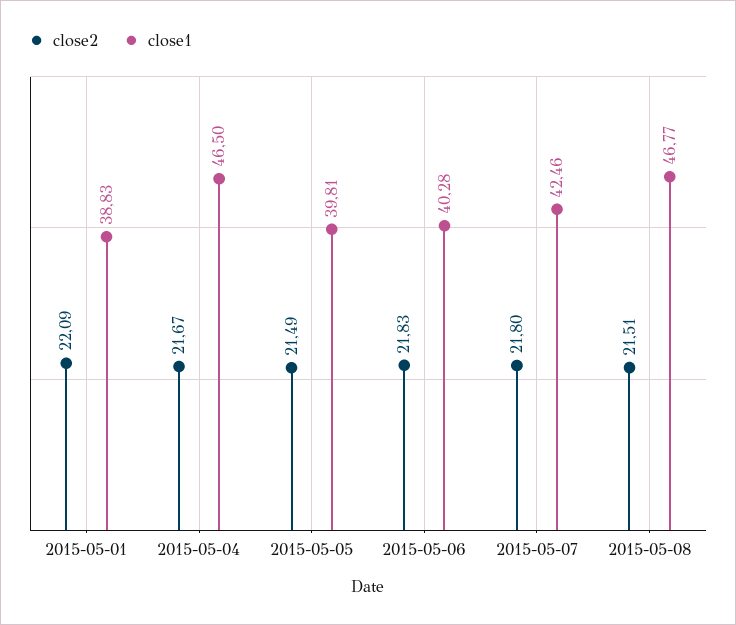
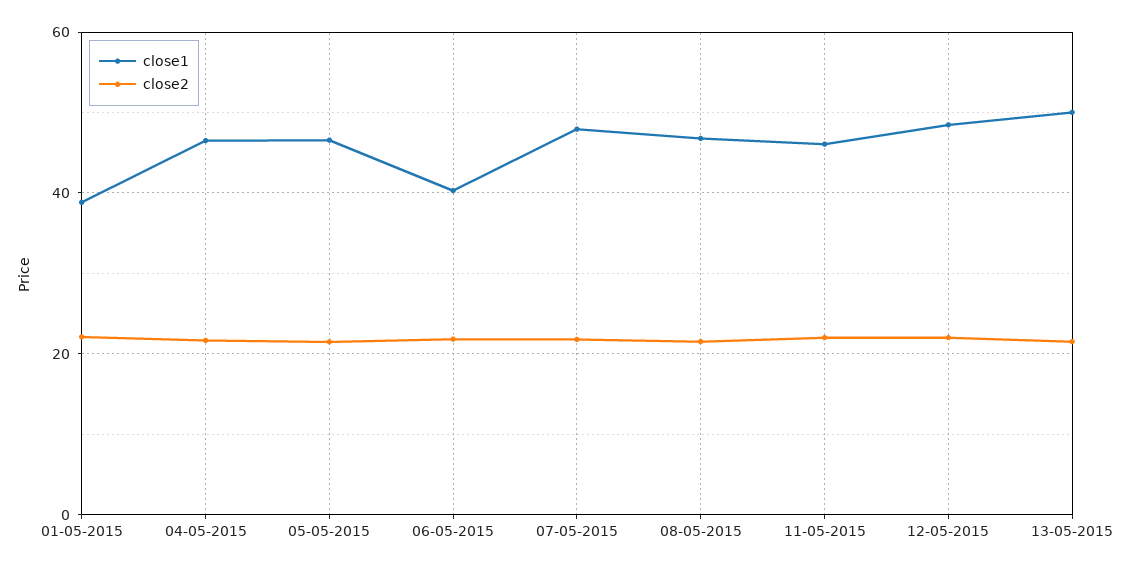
close1, 2015-05-05: 39.81 -> 46
close1, 2015-05-07: 42.46 -> 48
close1, 11-05-2015: none -> 46
close2, 11-05-2015: none -> 22
close1, 12-05-2015: none -> 48
close2, 12-05-2015: none -> 22
close1, 13-05-2015: none -> 50
close2, 13-05-2015: none -> 22

